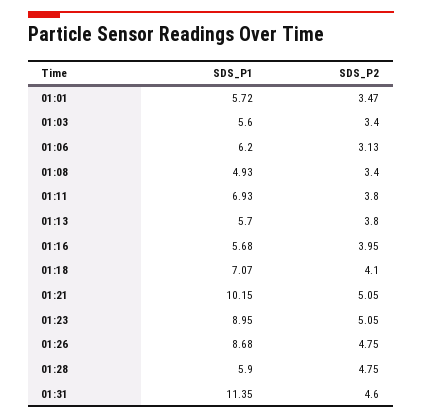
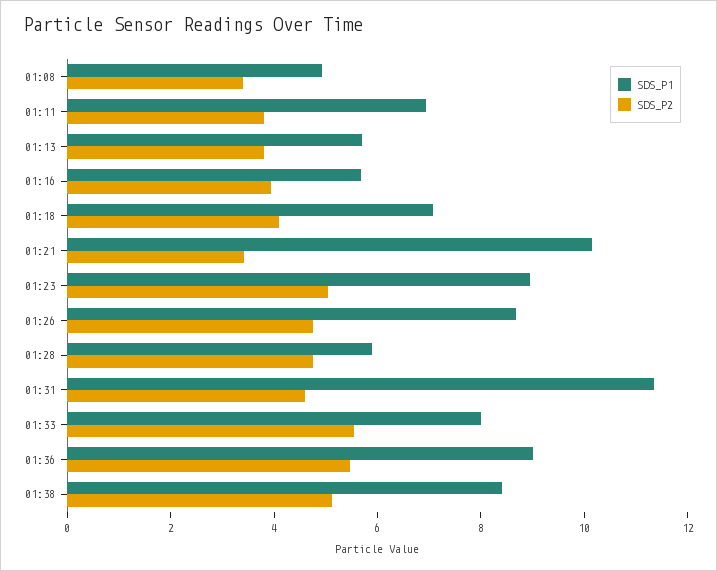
SDS_P1, 01:01: 5.72 -> none
SDS_P2, 01:01: 3.47 -> none
SDS_P1, 01:03: 5.6 -> none
SDS_P2, 01:03: 3.4 -> none
SDS_P1, 01:06: 6.2 -> none
SDS_P2, 01:06: 3.13 -> none
SDS_P2, 01:21: 5.05 -> 3.5
SDS_P1, 01:33: none -> 8
SDS_P2, 01:33: none -> 5.5
SDS_P1, 01:36: none -> 9
SDS_P2, 01:36: none -> 5.5
SDS_P1, 01:38: none -> 8.5
SDS_P2, 01:38: none -> 5

